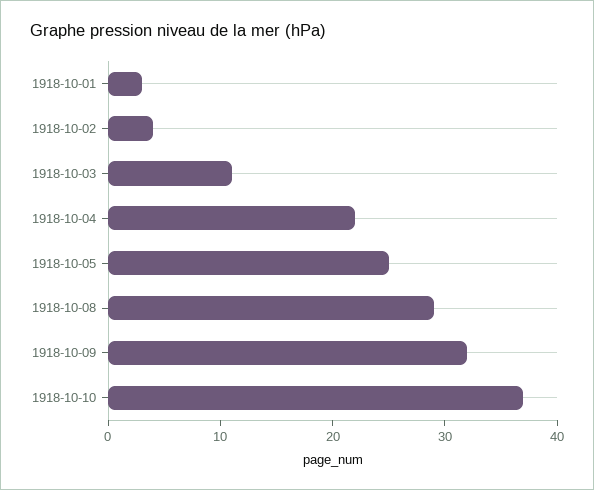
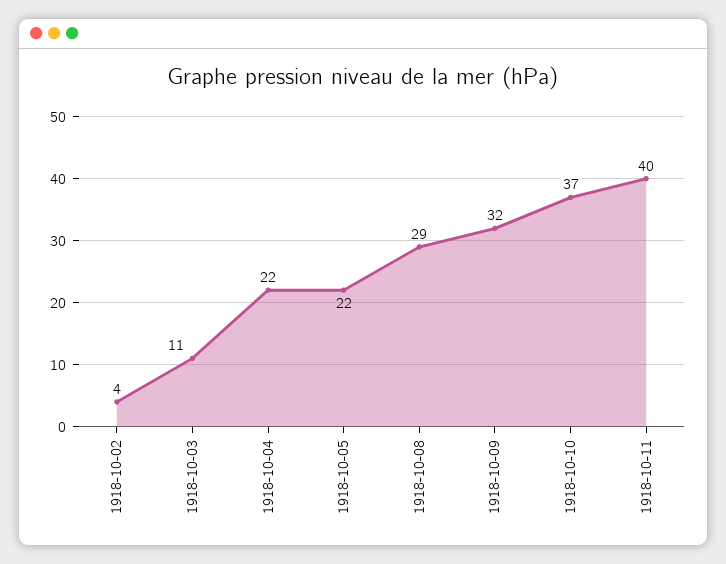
1918-10-01: 3 -> none
1918-10-05: 25 -> 22
1918-10-11: none -> 40

